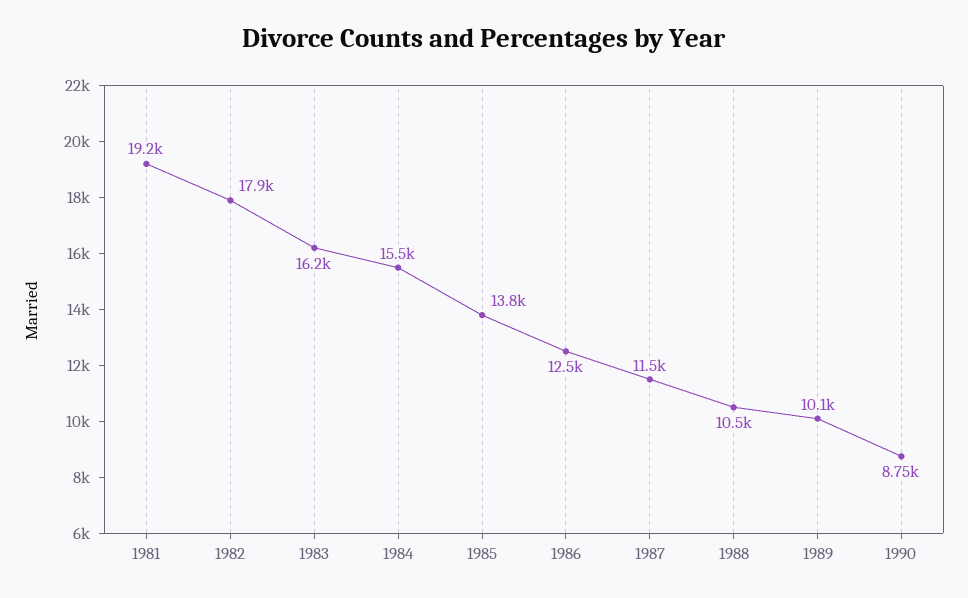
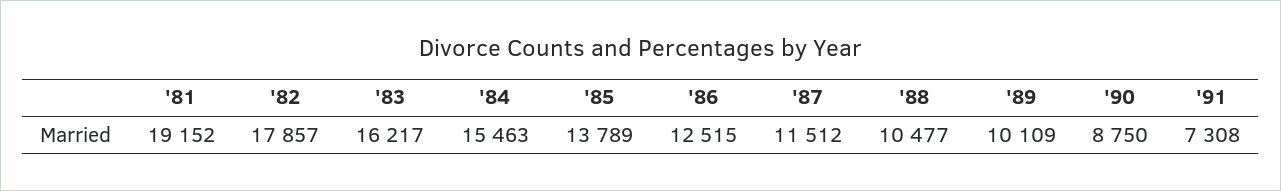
'91: none -> 7308

